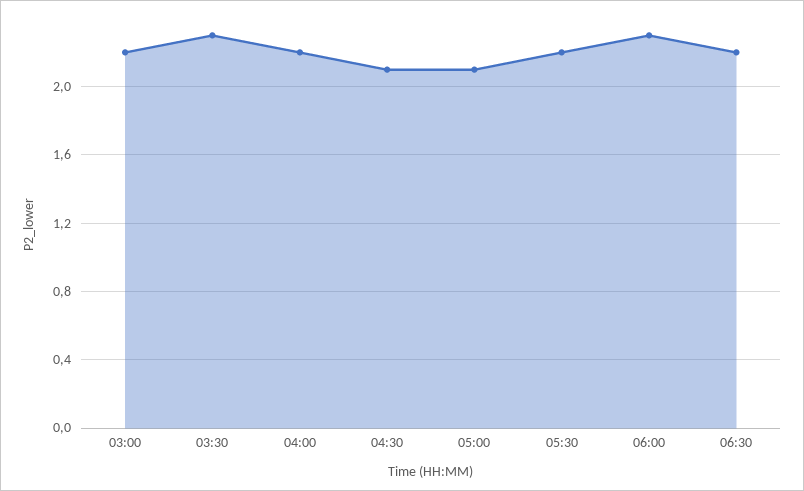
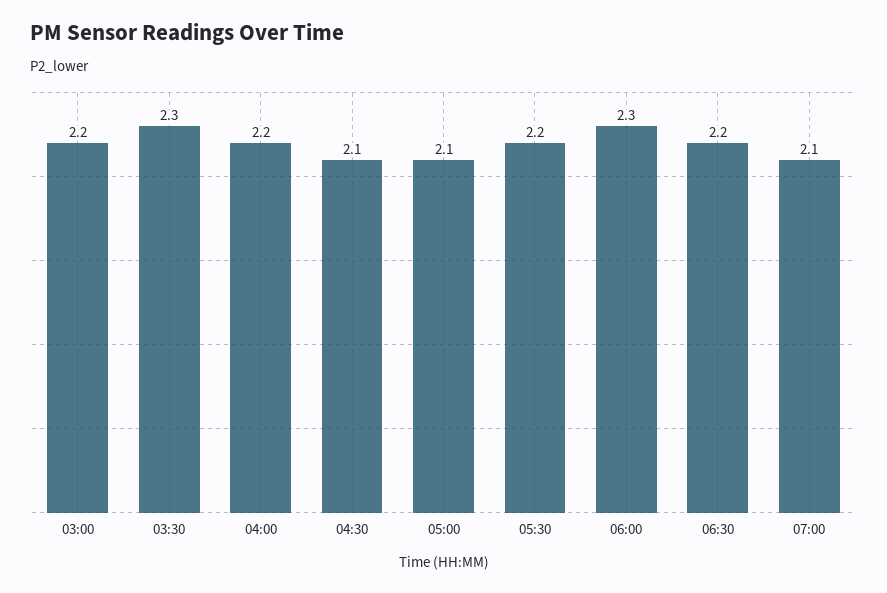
07:00: none -> 2.1

